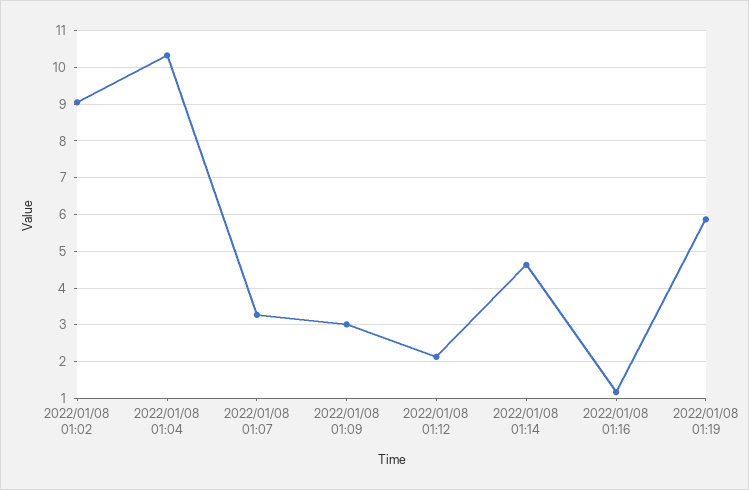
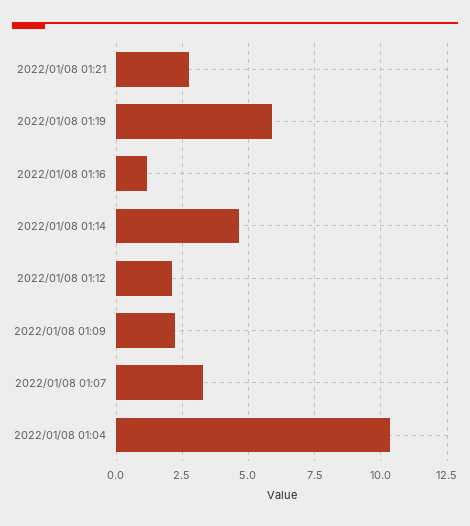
2022/01/08 01:02: 9 -> none
2022/01/08 01:09: 3 -> 2.25
2022/01/08 01:21: none -> 2.75

